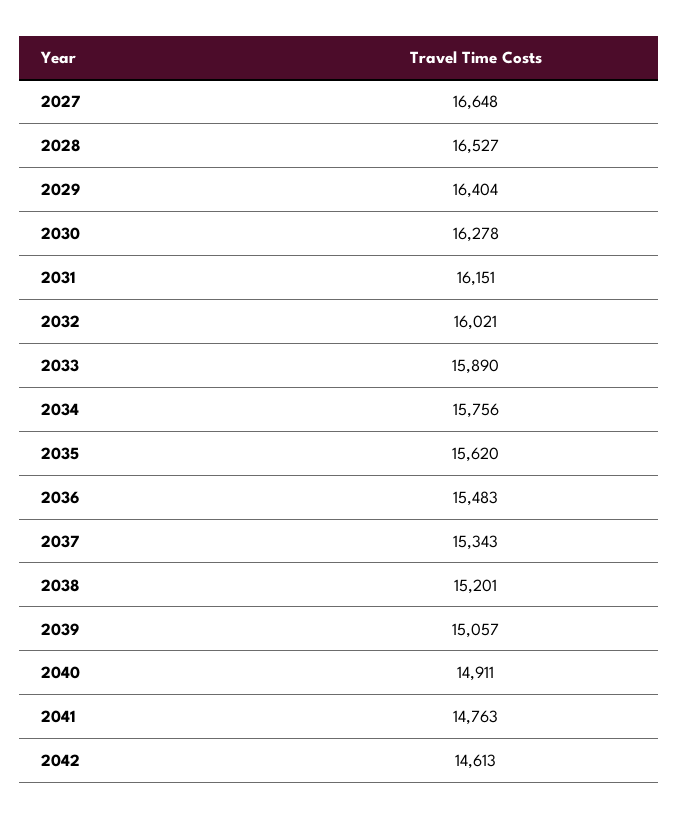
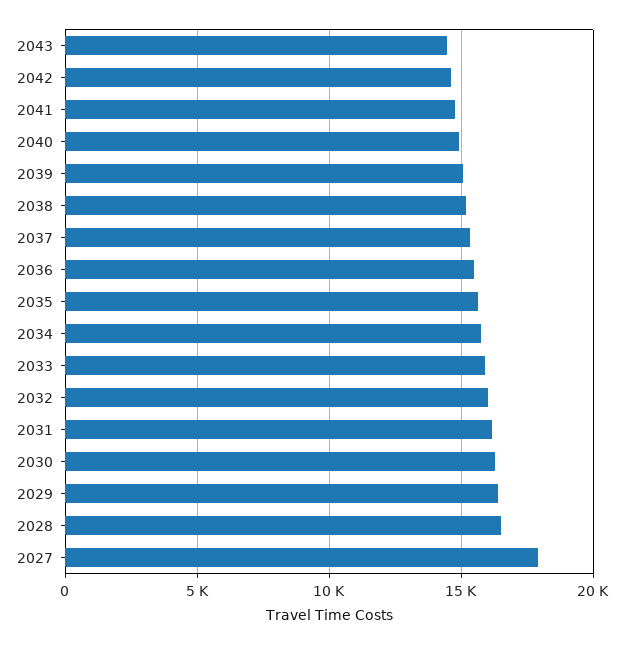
2027: 16648 -> 18000
2043: none -> 14500

